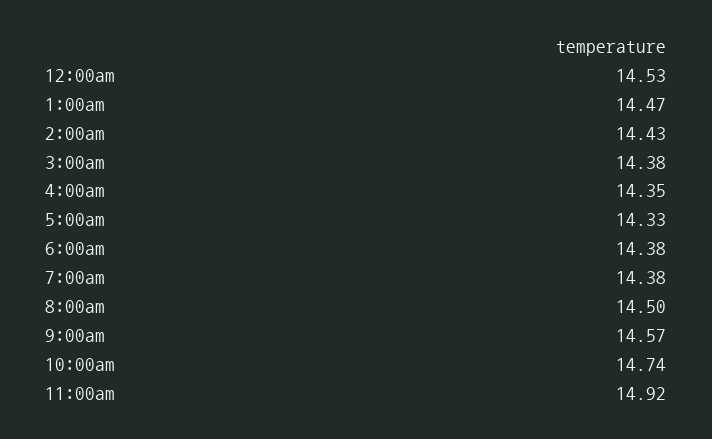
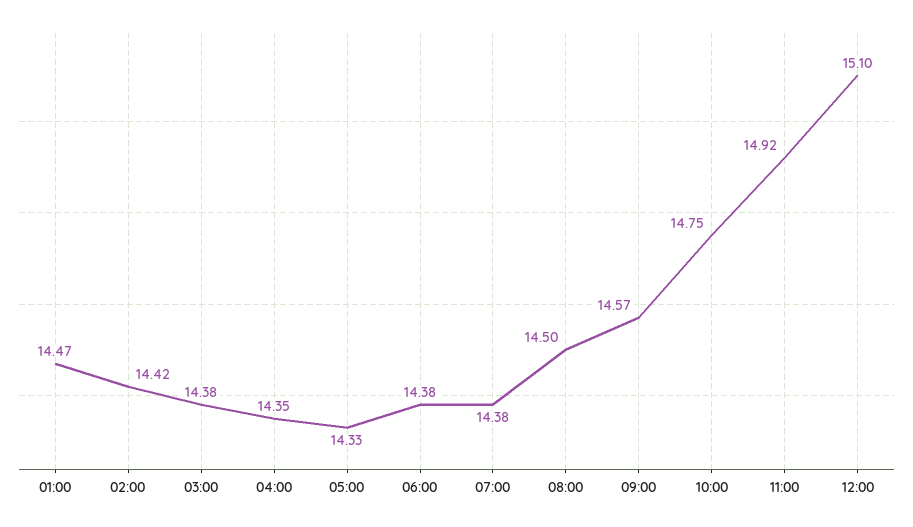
12:00am: 14.53 -> none
2:00am: 14.43 -> 14.42
10:00am: 14.74 -> 14.75
12:00: none -> 15.1

